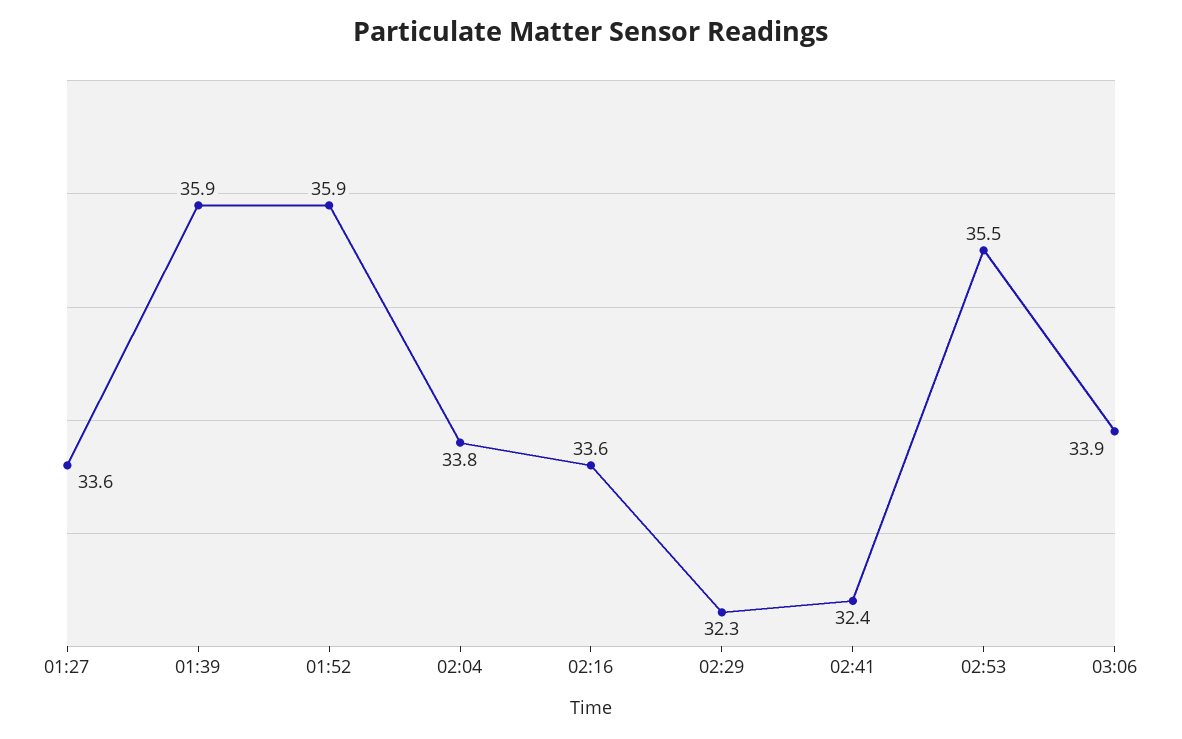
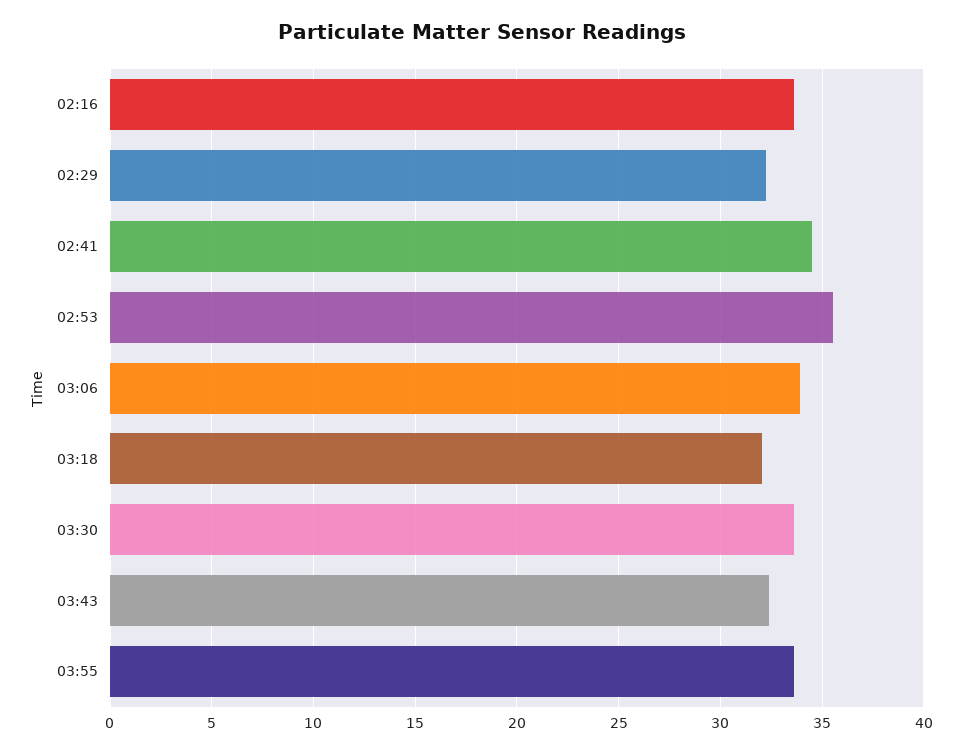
01:27: 33.6 -> none
01:39: 35.9 -> none
01:52: 35.9 -> none
02:04: 33.8 -> none
02:41: 32.4 -> 34.5
03:18: none -> 32
03:30: none -> 33.5
03:43: none -> 32.5
03:55: none -> 33.5

